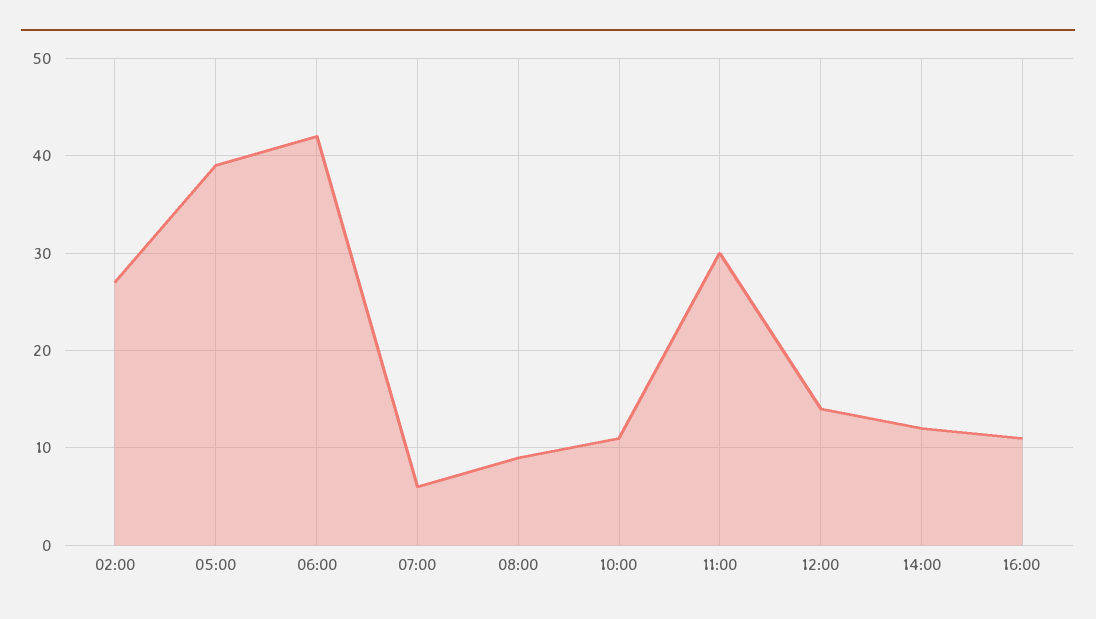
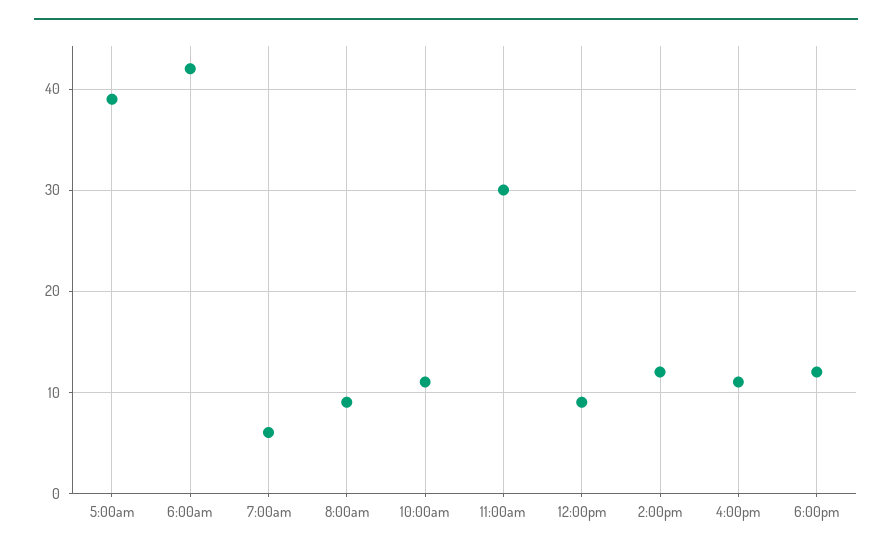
02:00: 27 -> none
12:00: 14 -> 9
6:00pm: none -> 12

